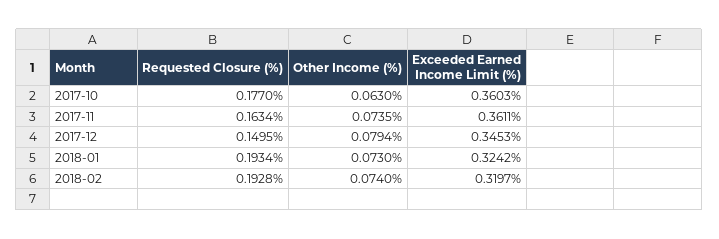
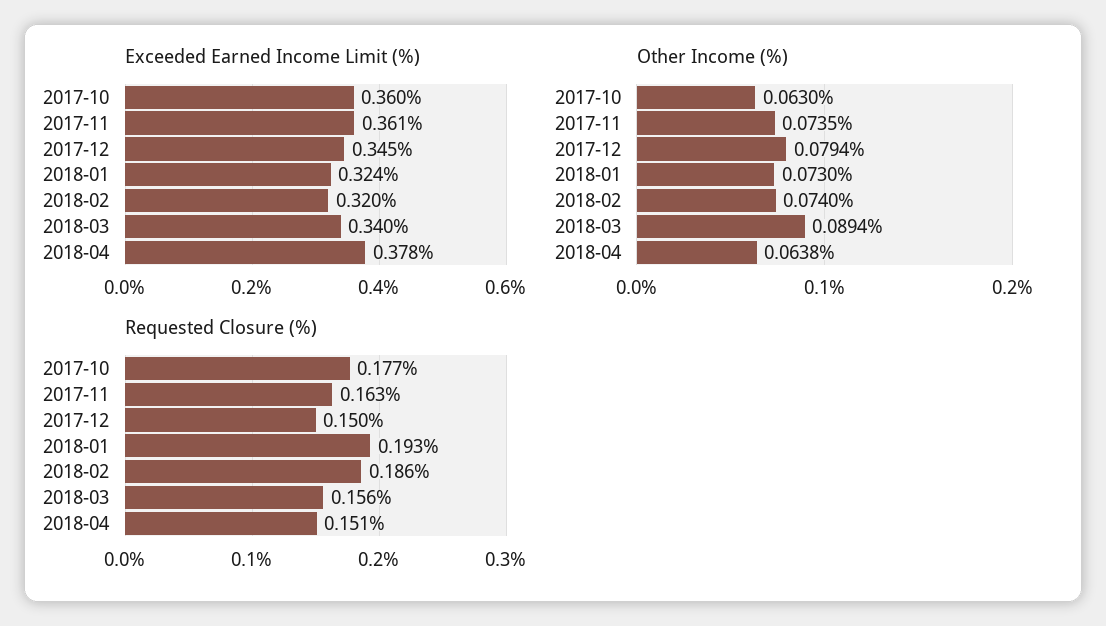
Requested Closure (%), 2018-02: 0.1928 -> 0.186
Exceeded Earned Income Limit (%), 2018-03: none -> 0.34
Exceeded Earned Income Limit (%), 2018-04: none -> 0.378
Other Income (%), 2018-03: none -> 0.0894
Other Income (%), 2018-04: none -> 0.0638
Requested Closure (%), 2018-03: none -> 0.156
Requested Closure (%), 2018-04: none -> 0.151

